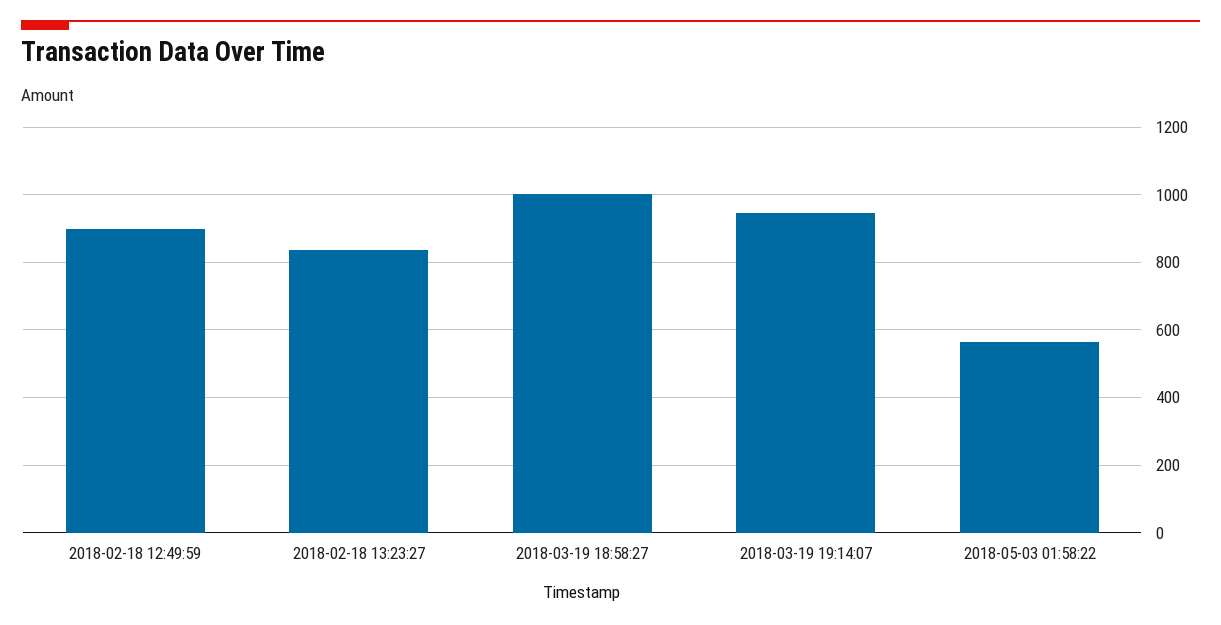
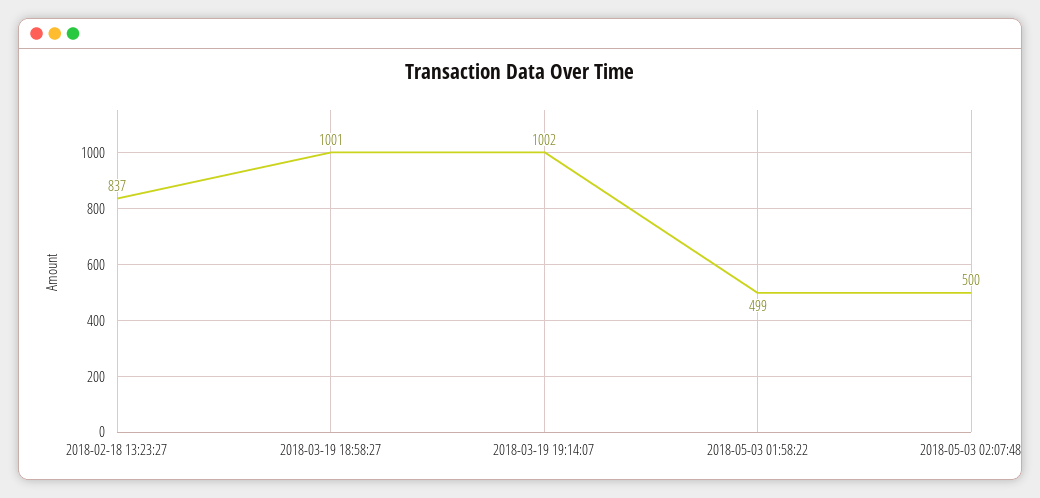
2018-02-18 12:49:59: 900 -> none
2018-03-19 19:14:07: 940 -> 1002
2018-05-03 01:58:22: 560 -> 499
2018-05-03 02:07:48: none -> 500

